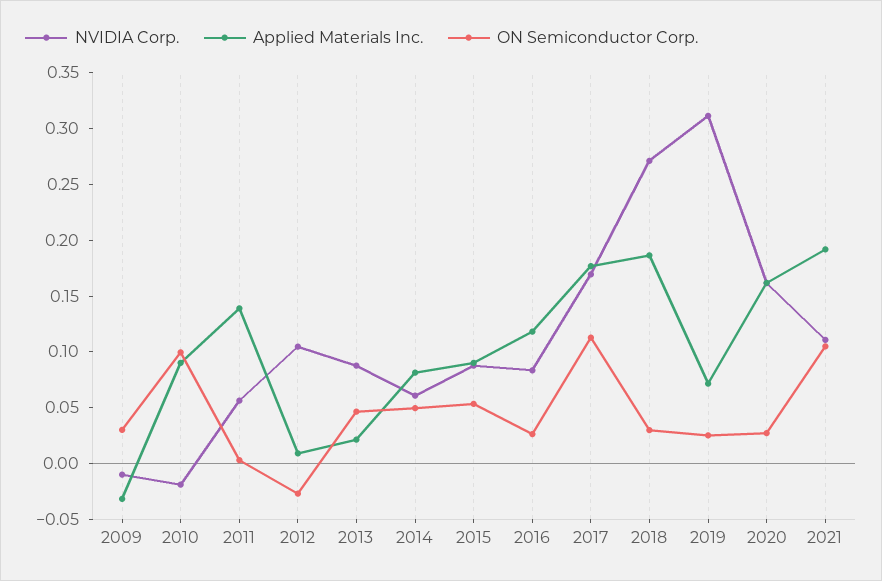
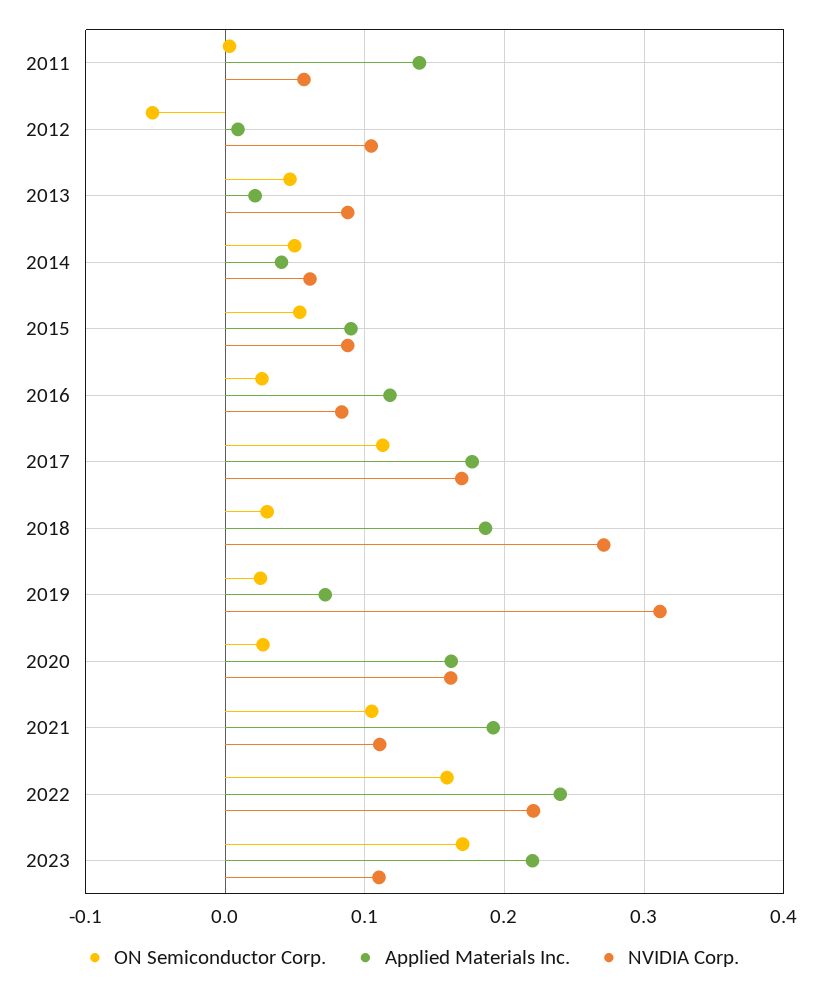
NVIDIA Corp., 2009: -0.01 -> none
Applied Materials Inc., 2009: -0.03 -> none
ON Semiconductor Corp., 2009: 0.03 -> none
NVIDIA Corp., 2010: -0.02 -> none
Applied Materials Inc., 2010: 0.09 -> none
ON Semiconductor Corp., 2010: 0.1 -> none
ON Semiconductor Corp., 2012: -0.03 -> -0.05
Applied Materials Inc., 2014: 0.08 -> 0.04
ON Semiconductor Corp., 2022: none -> 0.16
Applied Materials Inc., 2022: none -> 0.24
NVIDIA Corp., 2022: none -> 0.22
ON Semiconductor Corp., 2023: none -> 0.17
Applied Materials Inc., 2023: none -> 0.22
NVIDIA Corp., 2023: none -> 0.11

